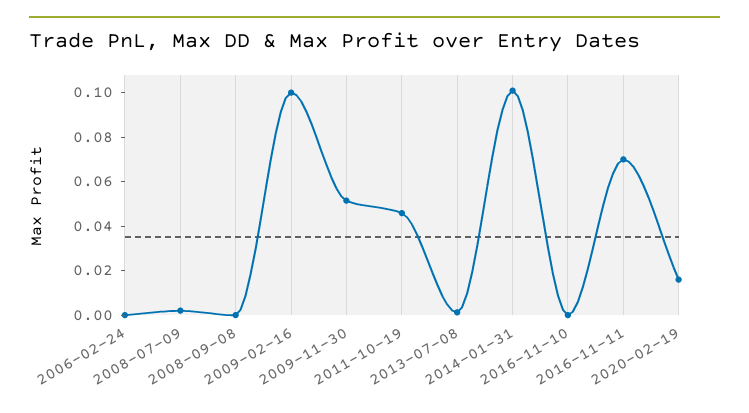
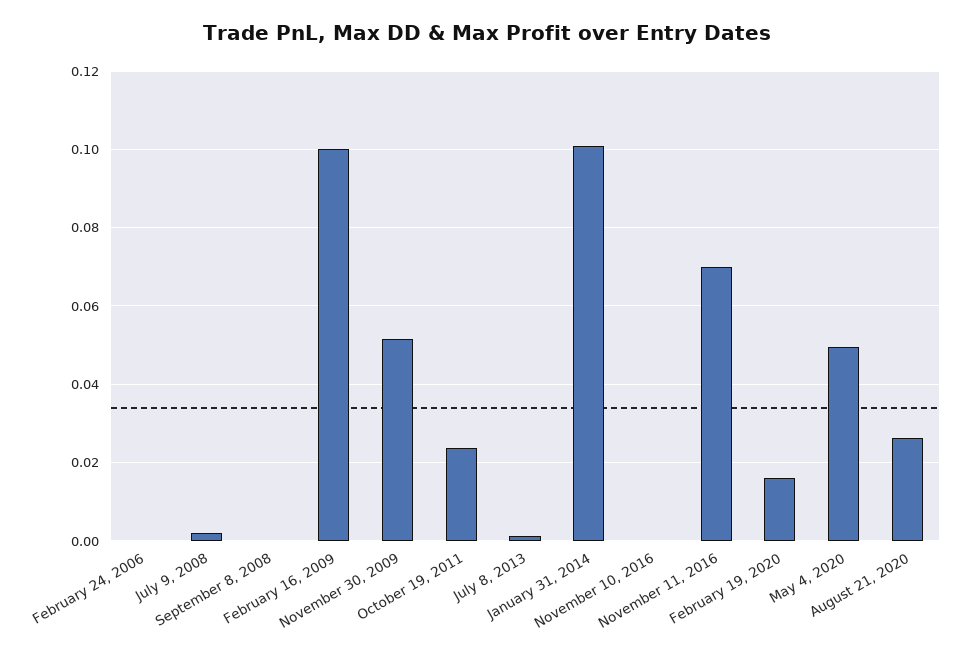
2011-10-19: 0.045 -> 0.024
May 4, 2020: none -> 0.05
August 21, 2020: none -> 0.026

